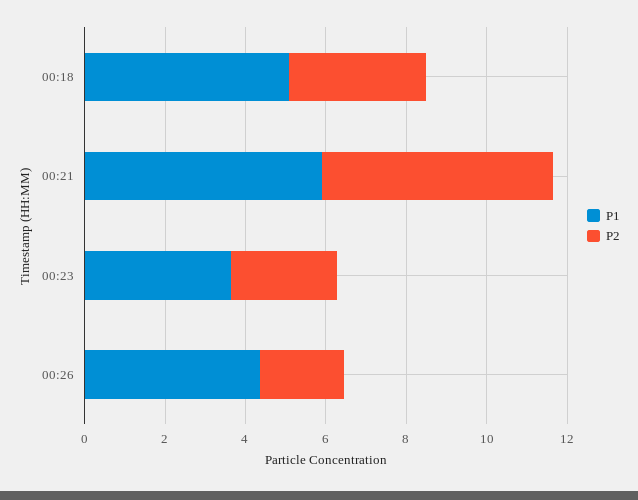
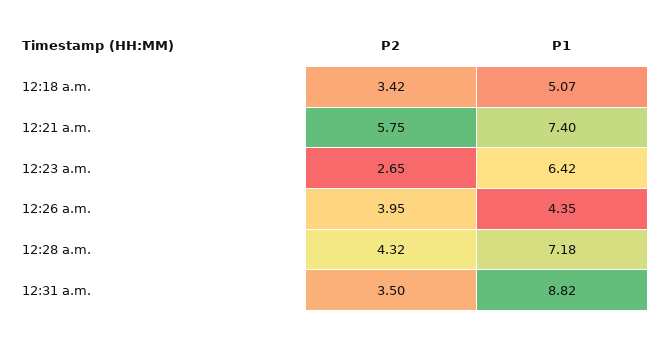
P1, 00:21: 6 -> 7.4
P1, 00:23: 3.5 -> 6.42
P2, 00:26: 2 -> 3.95
P2, 12:28 a.m.: none -> 4.32
P1, 12:28 a.m.: none -> 7.18
P2, 12:31 a.m.: none -> 3.5
P1, 12:31 a.m.: none -> 8.82

